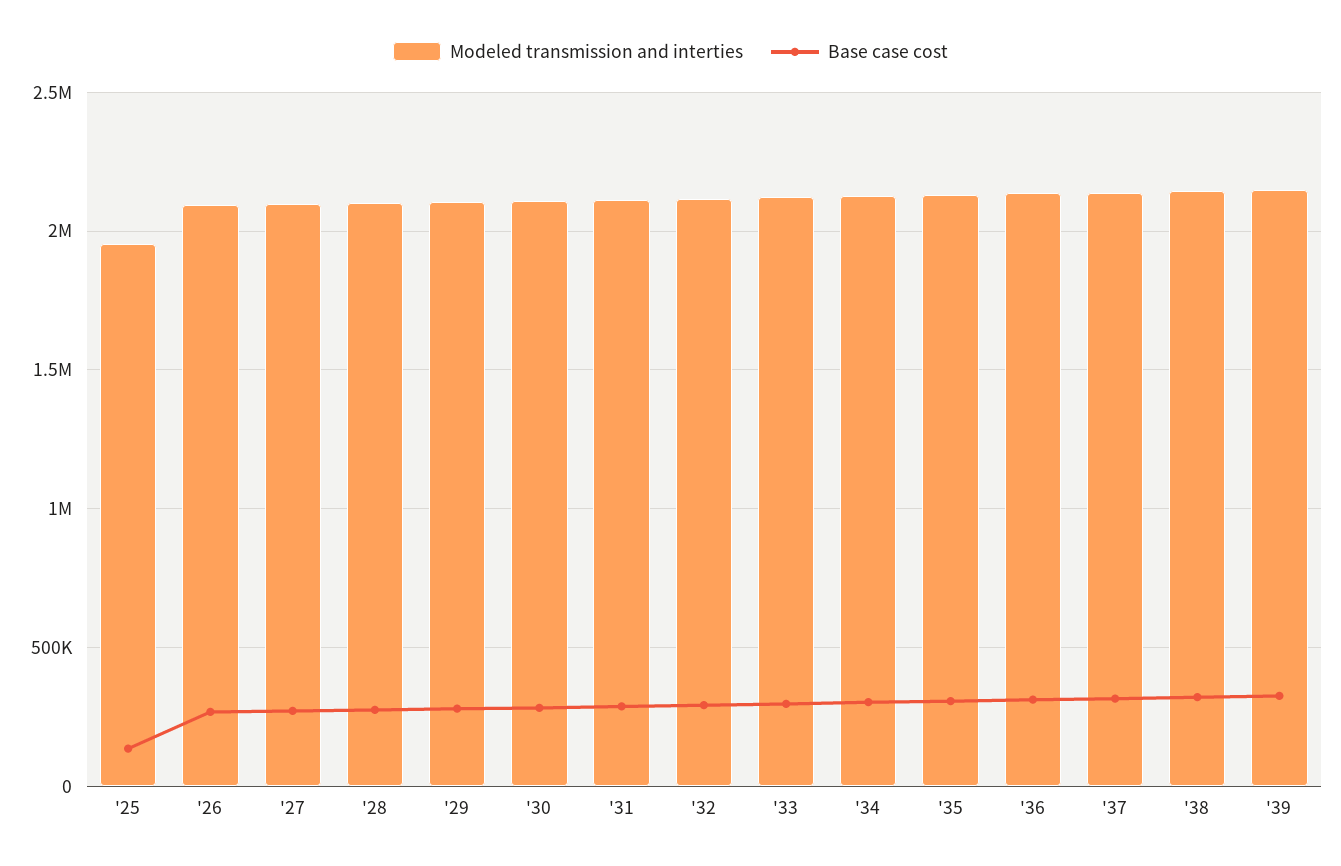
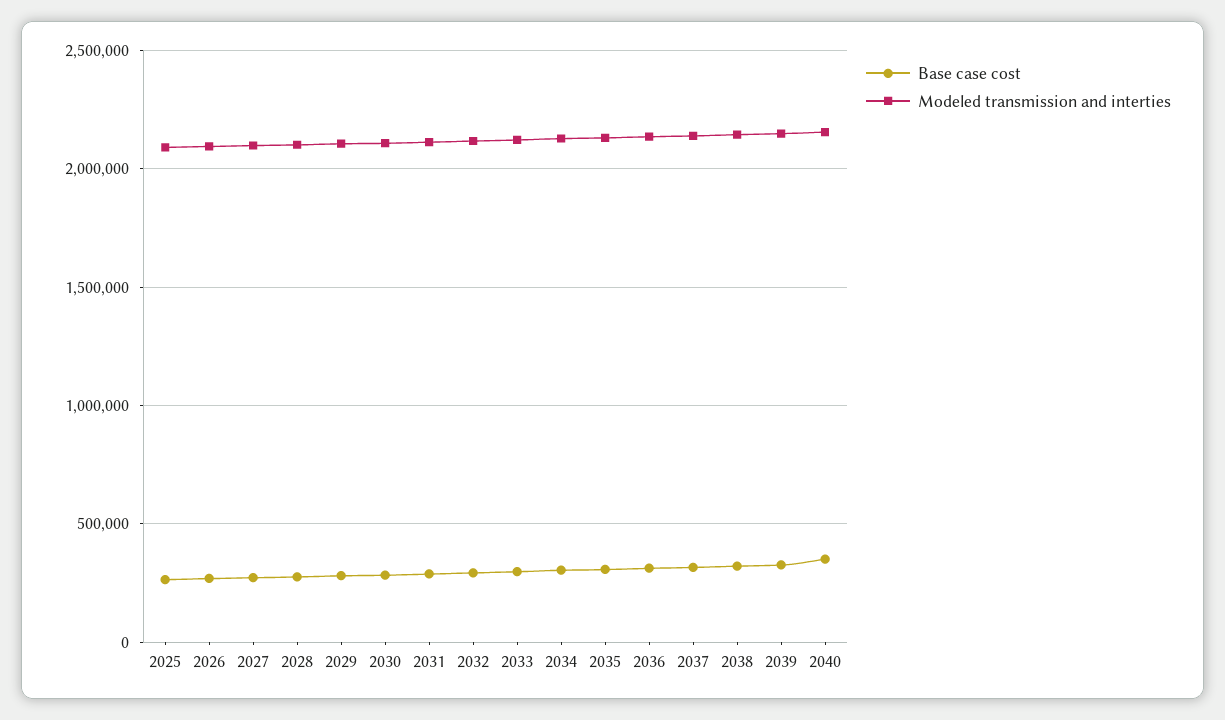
Modeled transmission and interties, '25: 1950000 -> 2100000
Base case cost, '25: 150000 -> 250000
Base case cost, 2040: none -> 350000
Modeled transmission and interties, 2040: none -> 2150000

